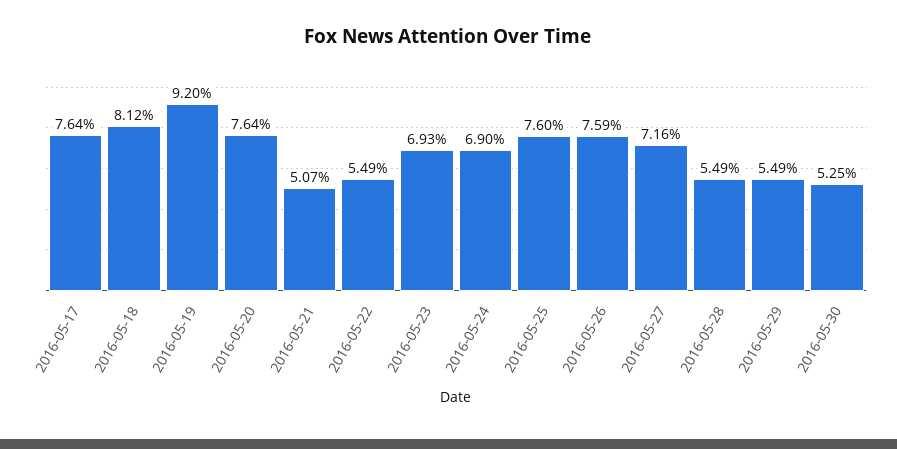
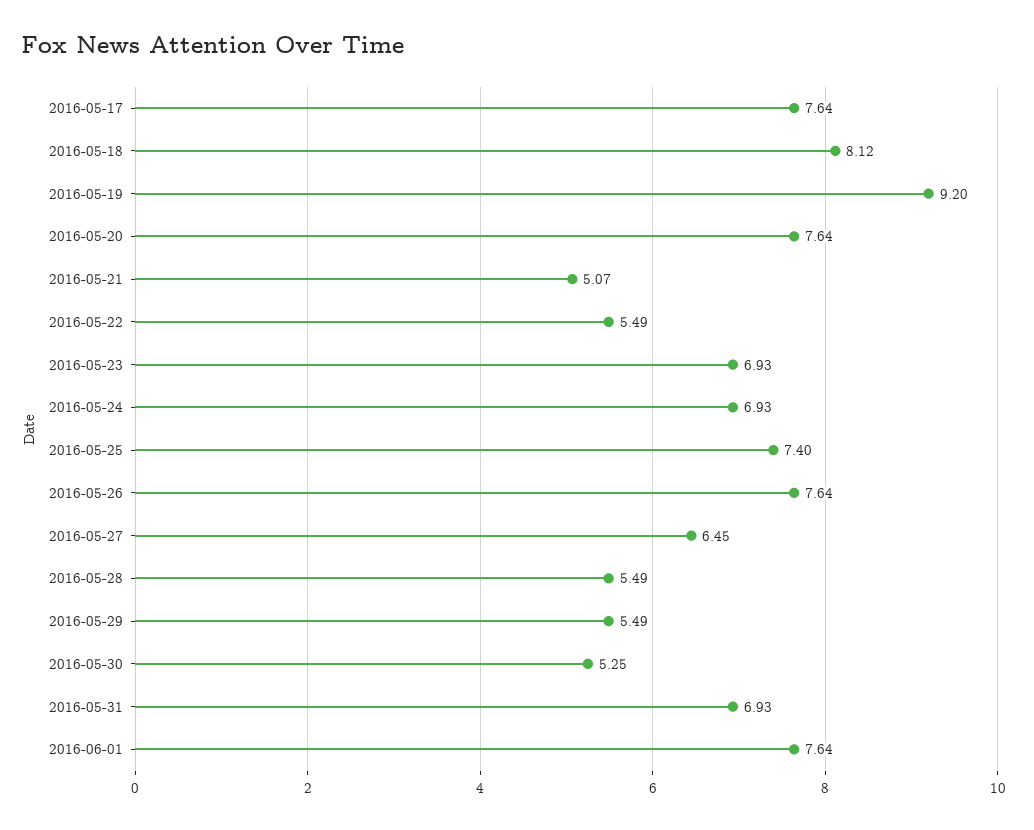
2016-05-24: 6.9 -> 6.93
2016-05-25: 7.6 -> 7.4
2016-05-26: 7.59 -> 7.64
2016-05-27: 7.16 -> 6.45
2016-05-31: none -> 6.93
2016-06-01: none -> 7.64

